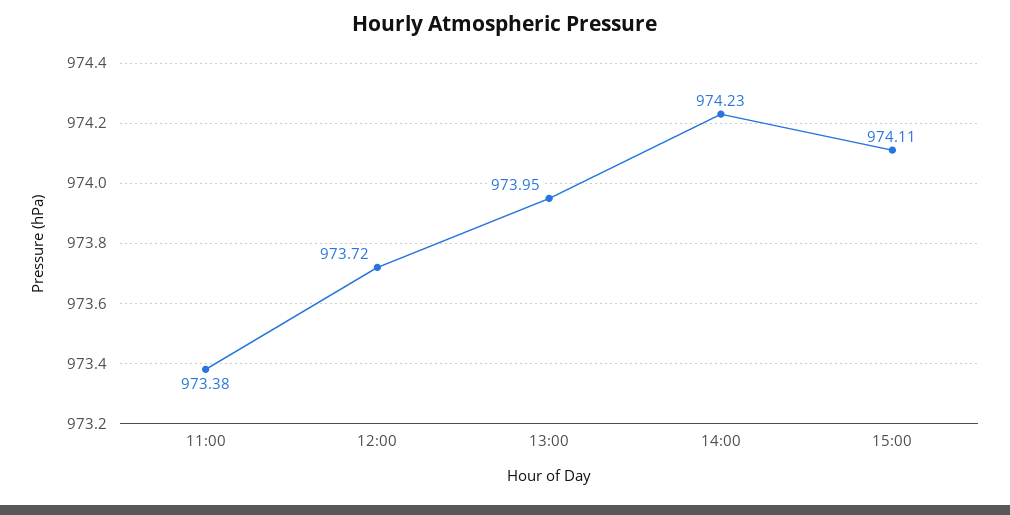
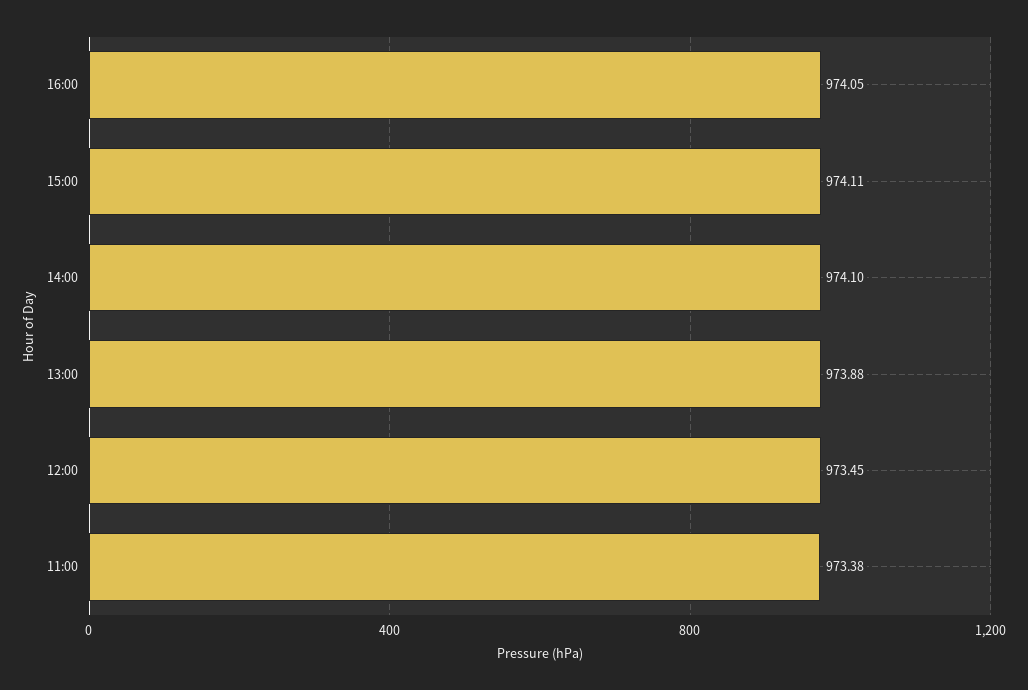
12:00: 973.72 -> 973.45
13:00: 973.95 -> 973.88
14:00: 974.23 -> 974.1
16:00: none -> 974.05

